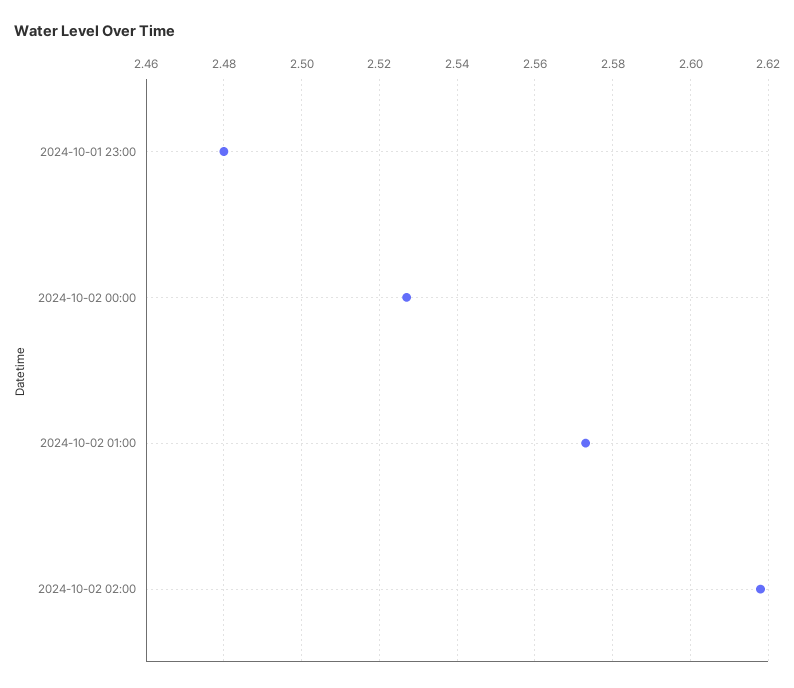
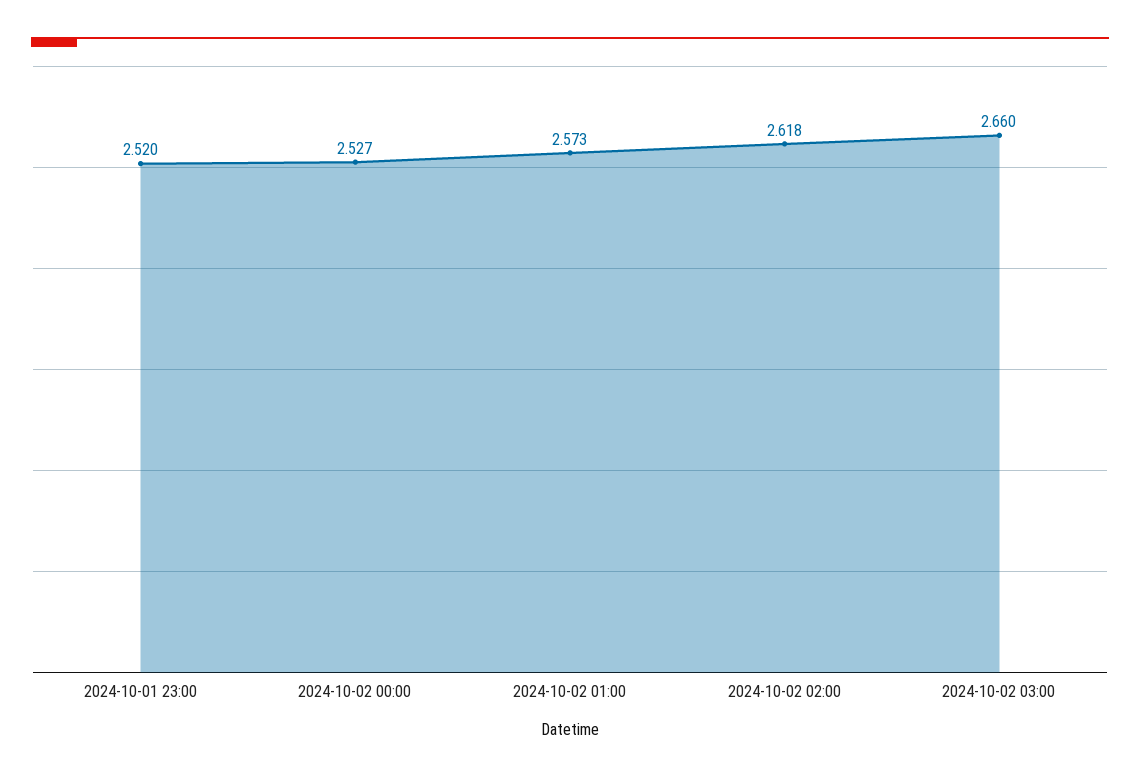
2024-10-01 23:00: 2.48 -> 2.52
2024-10-02 03:00: none -> 2.66

